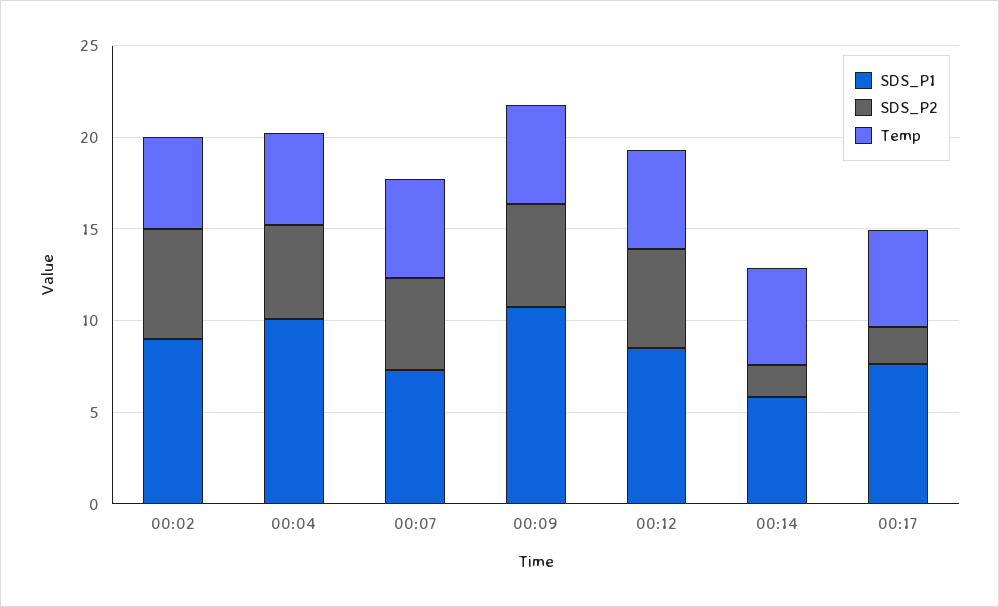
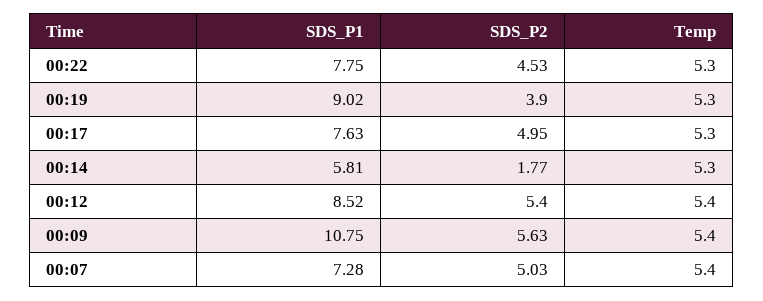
SDS_P1, 00:02: 9 -> none
SDS_P2, 00:02: 6 -> none
Temp, 00:02: 5 -> none
SDS_P1, 00:04: 10 -> none
SDS_P2, 00:04: 5 -> none
Temp, 00:04: 5 -> none
SDS_P2, 00:17: 2 -> 4.95
SDS_P1, 00:22: none -> 7.75
SDS_P2, 00:22: none -> 4.53
Temp, 00:22: none -> 5.3
SDS_P1, 00:19: none -> 9.02
SDS_P2, 00:19: none -> 3.9
Temp, 00:19: none -> 5.3

